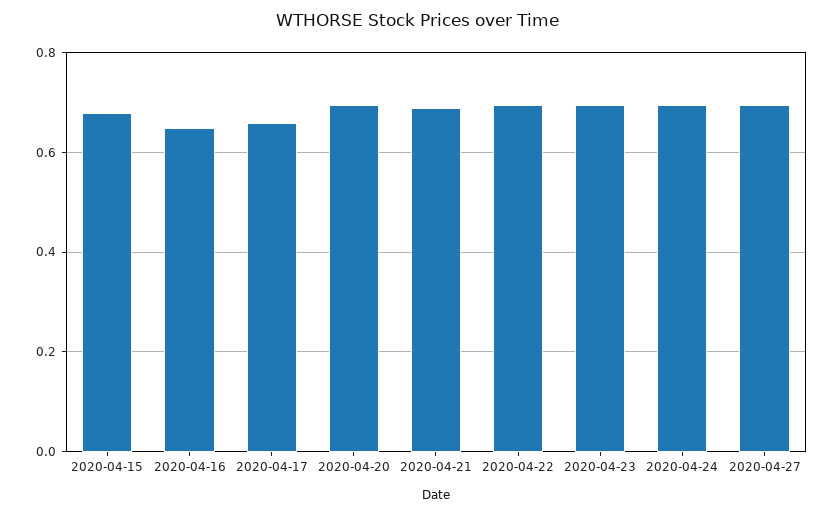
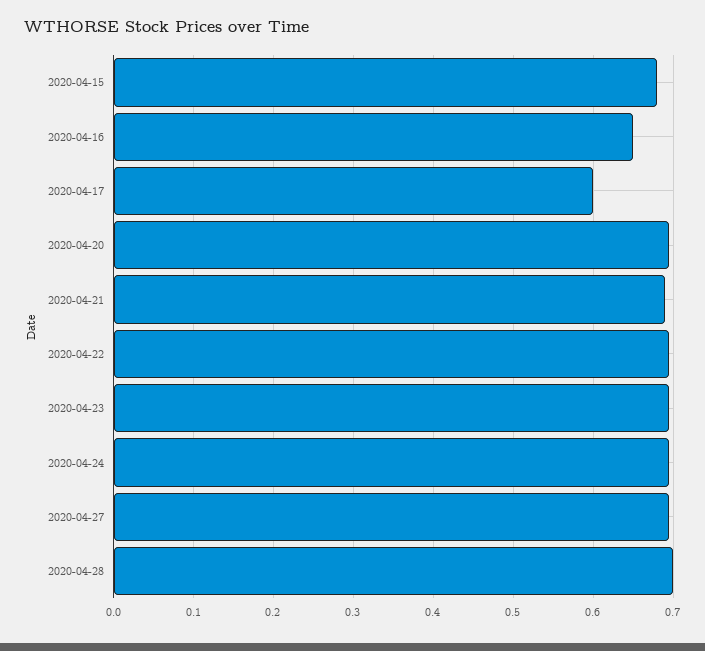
2020-04-17: 0.66 -> 0.6
2020-04-28: none -> 0.7

